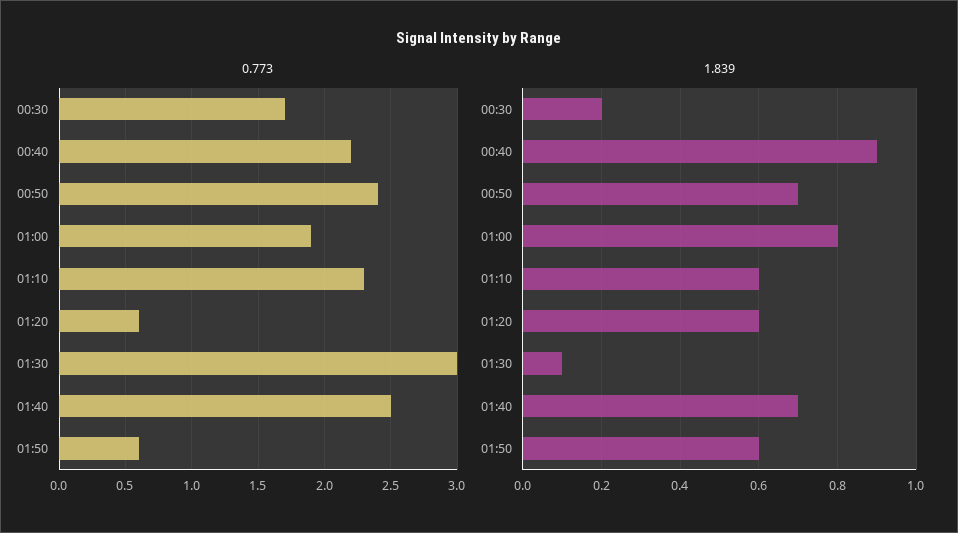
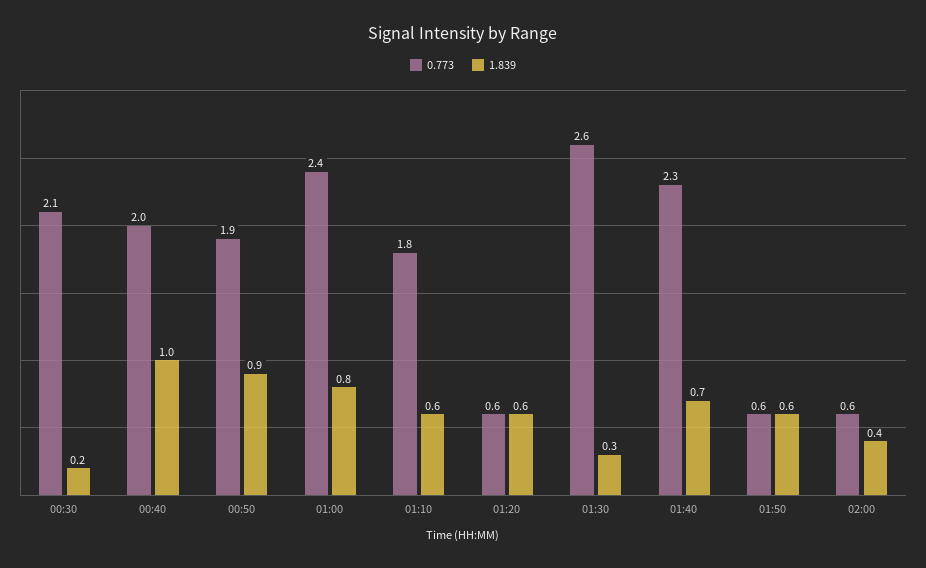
0.773, 00:30: 1.7 -> 2.1
0.773, 00:40: 2.2 -> 2
0.773, 00:50: 2.4 -> 1.9
0.773, 01:00: 1.9 -> 2.4
0.773, 01:10: 2.3 -> 1.8
0.773, 01:30: 3 -> 2.6
0.773, 01:40: 2.5 -> 2.3
1.839, 00:40: 0.9 -> 1
1.839, 00:50: 0.7 -> 0.9
1.839, 01:30: 0.1 -> 0.3
0.773, 02:00: none -> 0.6
1.839, 02:00: none -> 0.4

